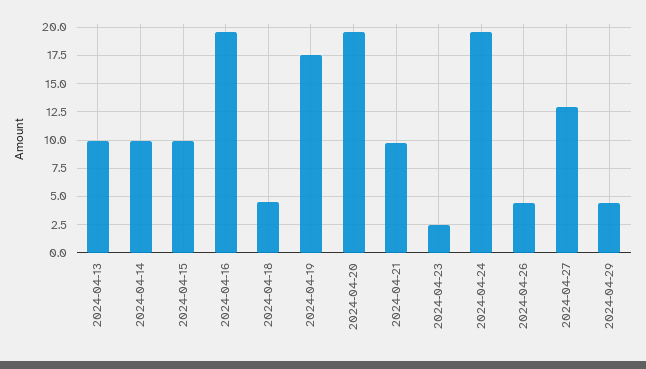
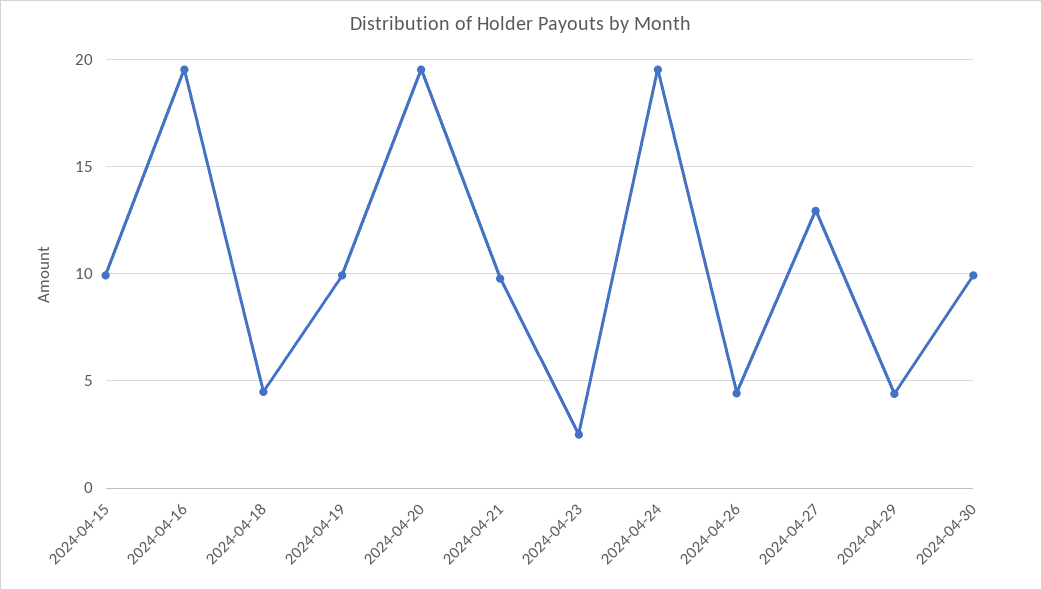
2024-04-13: 10 -> none
2024-04-14: 10 -> none
2024-04-19: 17.5 -> 10
2024-04-30: none -> 10

